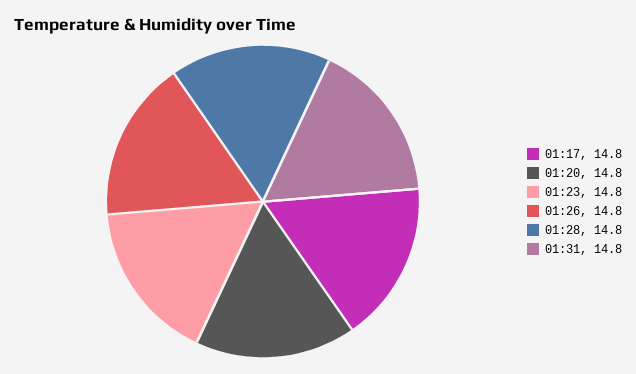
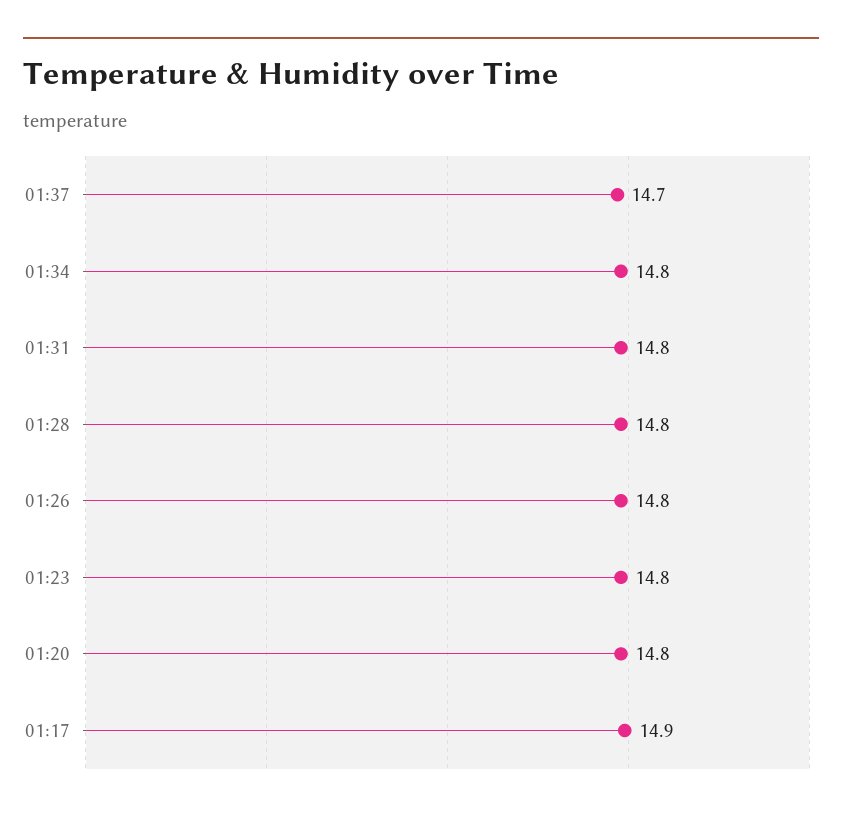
01:17: 14.8 -> 14.9
01:37: none -> 14.7
01:34: none -> 14.8

